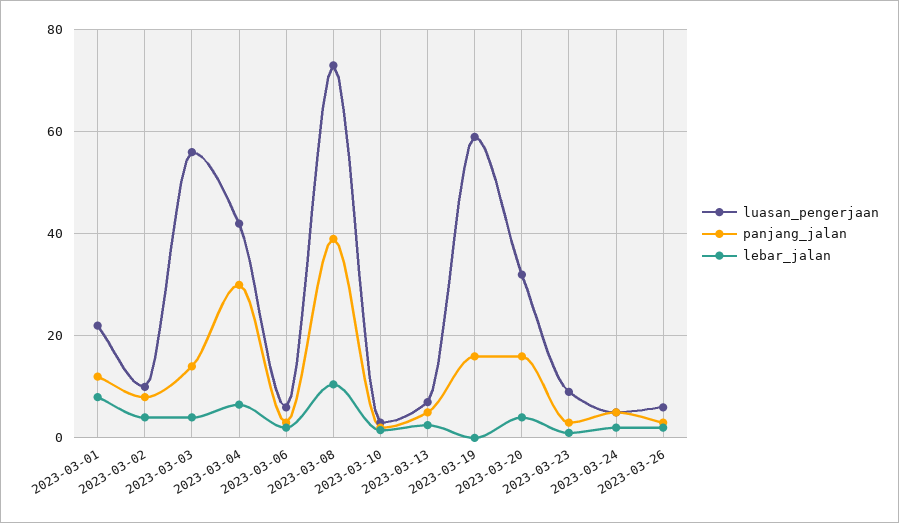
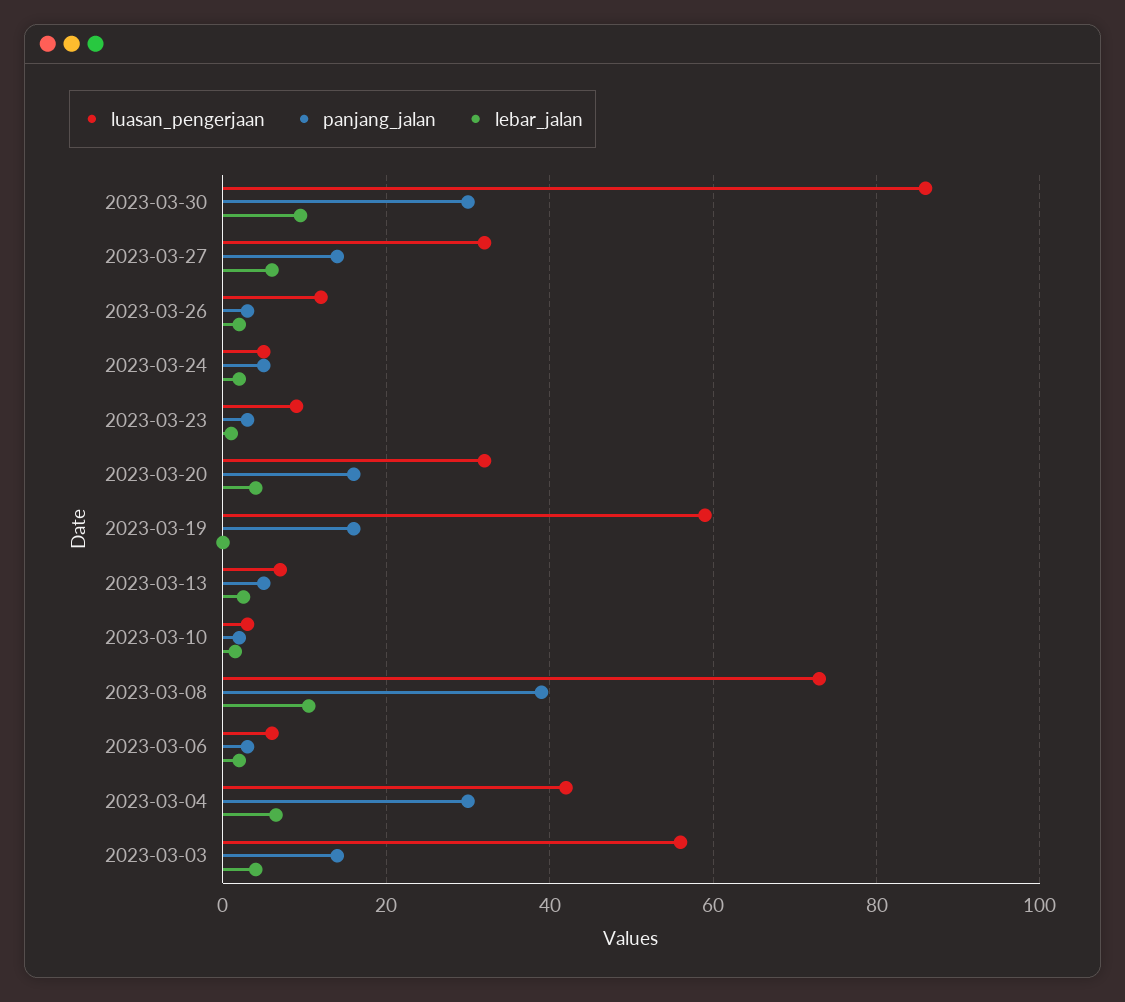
luasan_pengerjaan, 2023-03-01: 22 -> none
panjang_jalan, 2023-03-01: 12 -> none
lebar_jalan, 2023-03-01: 8 -> none
luasan_pengerjaan, 2023-03-02: 10 -> none
panjang_jalan, 2023-03-02: 8 -> none
lebar_jalan, 2023-03-02: 4 -> none
luasan_pengerjaan, 2023-03-26: 6 -> 12
luasan_pengerjaan, 2023-03-30: none -> 86
panjang_jalan, 2023-03-30: none -> 30
lebar_jalan, 2023-03-30: none -> 10
luasan_pengerjaan, 2023-03-27: none -> 32
panjang_jalan, 2023-03-27: none -> 14
lebar_jalan, 2023-03-27: none -> 6

